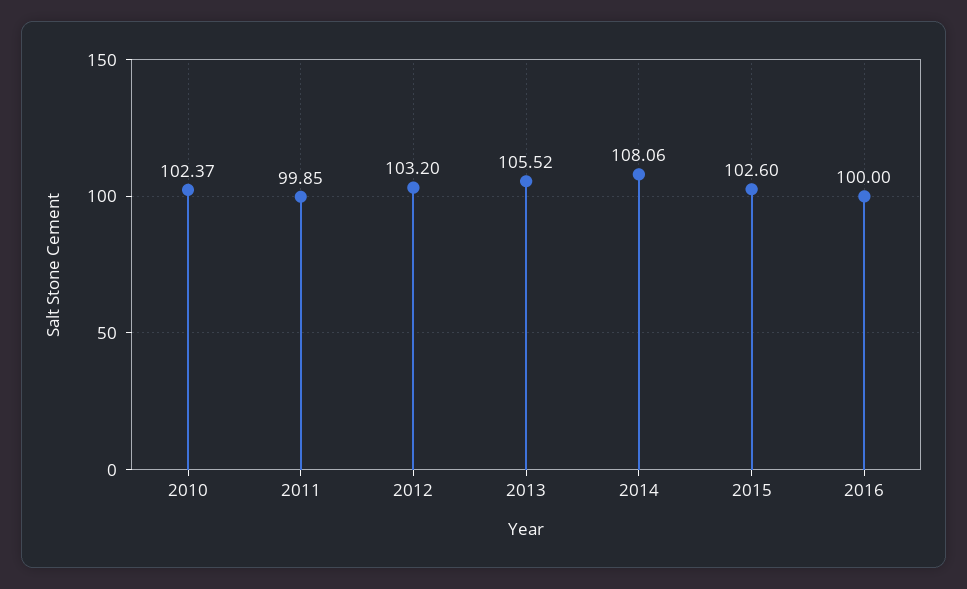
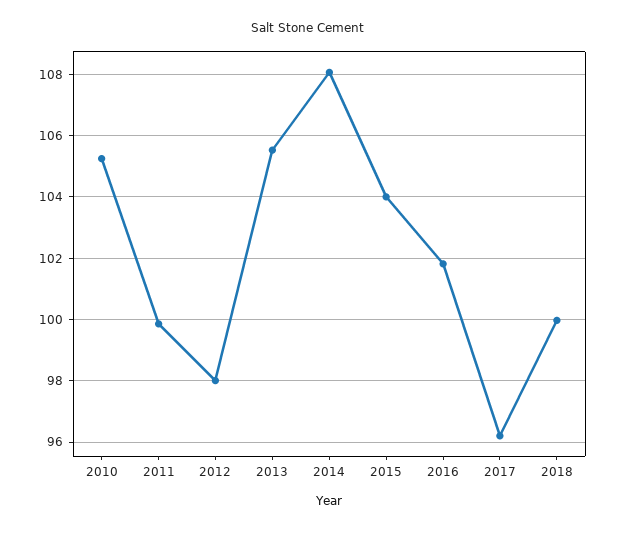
2010: 102.37 -> 105.2
2012: 103.2 -> 98
2015: 102.6 -> 104
2016: 100 -> 101.8
2017: none -> 96.2
2018: none -> 100

